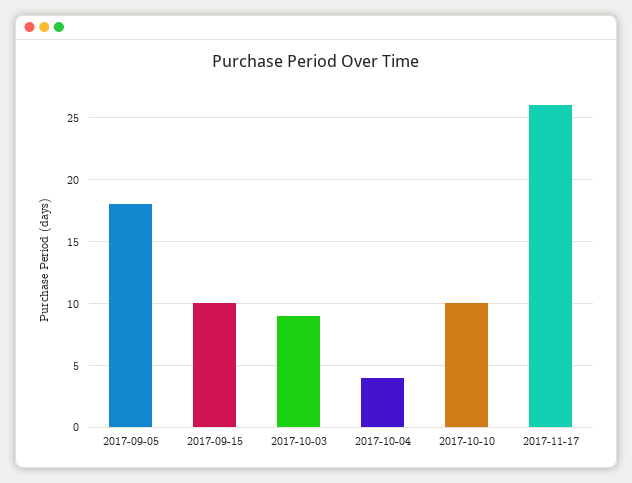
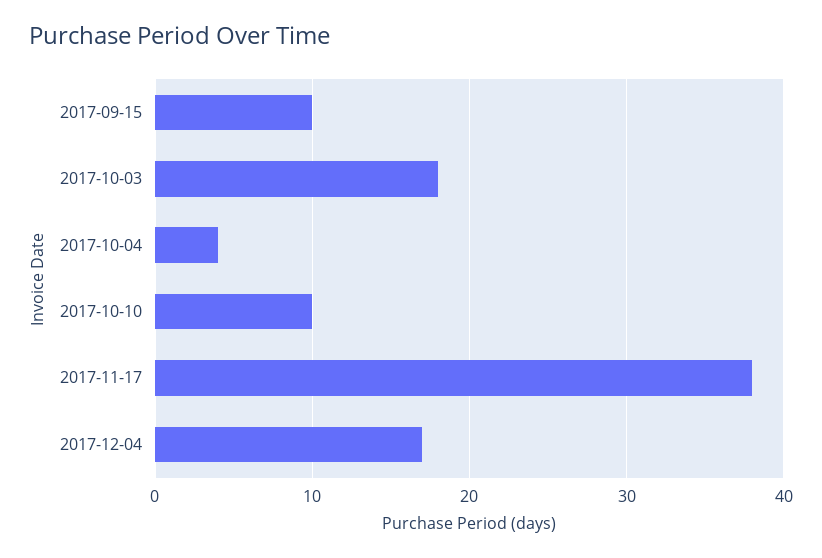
2017-09-05: 18 -> none
2017-10-03: 9 -> 18
2017-11-17: 26 -> 38
2017-12-04: none -> 17

